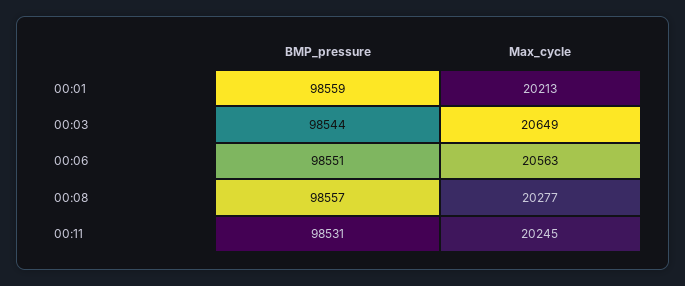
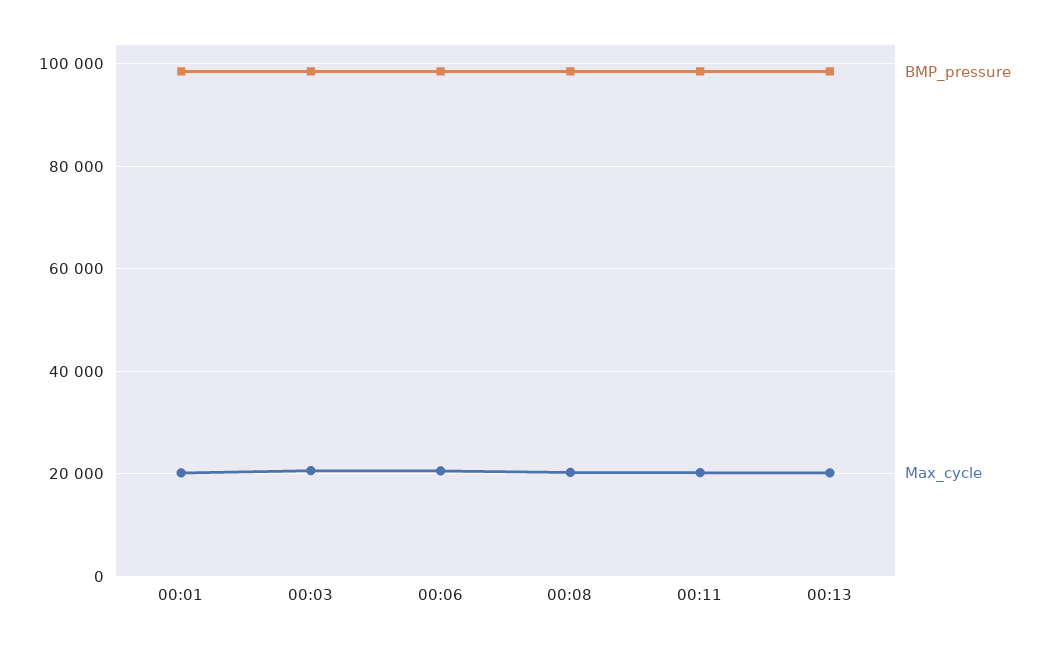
BMP_pressure, 00:13: none -> 98000
Max_cycle, 00:13: none -> 20000

